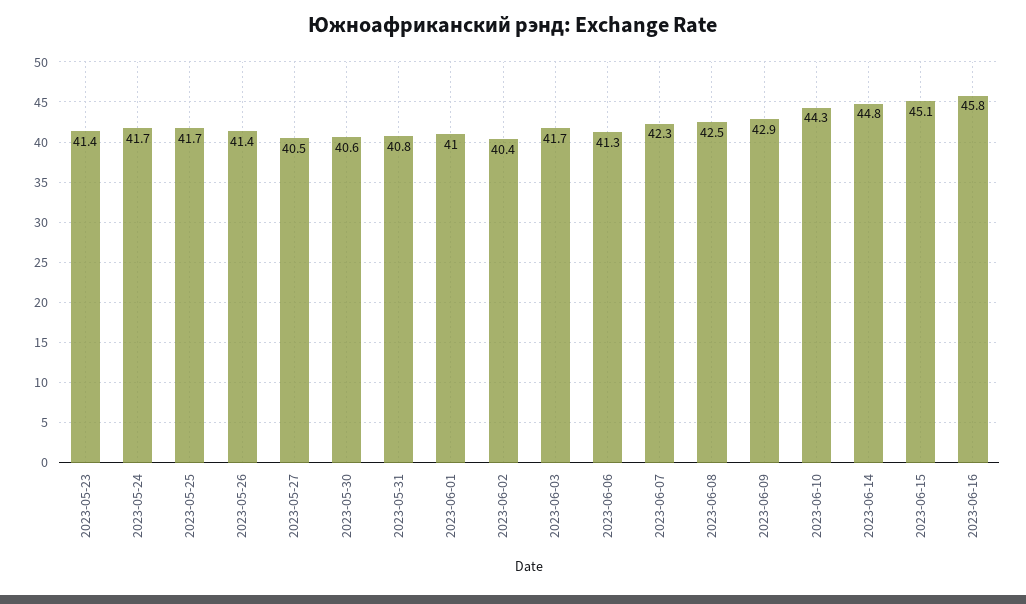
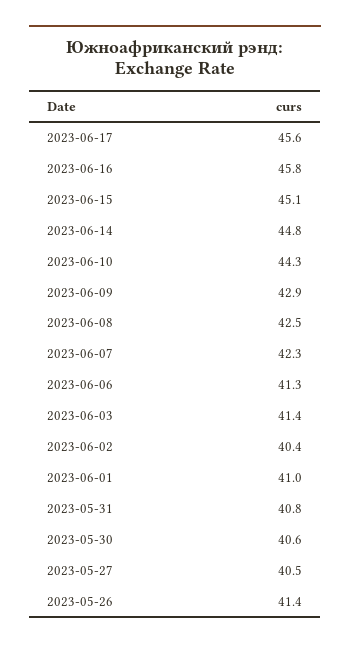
2023-05-23: 41.4 -> none
2023-05-24: 41.7 -> none
2023-05-25: 41.7 -> none
2023-06-03: 41.7 -> 41.4
2023-06-17: none -> 45.6

